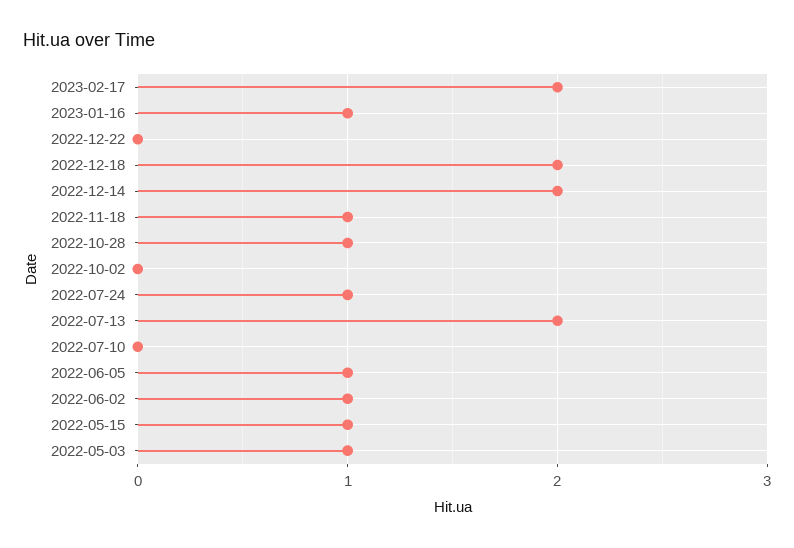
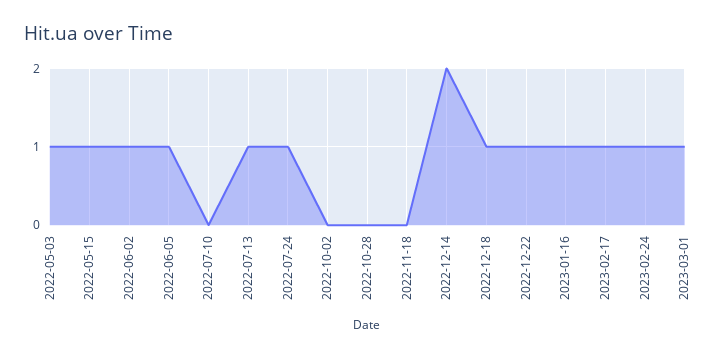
2023-02-17: 2 -> 1
2022-12-22: 0 -> 1
2022-12-18: 2 -> 1
2022-11-18: 1 -> 0
2022-10-28: 1 -> 0
2022-07-13: 2 -> 1
2023-02-24: none -> 1
2023-03-01: none -> 1

